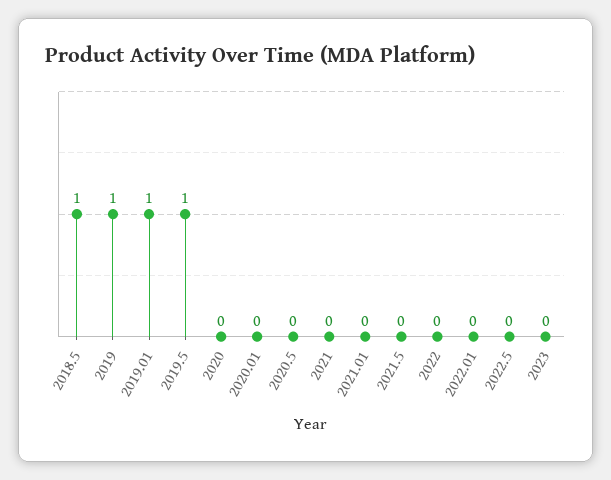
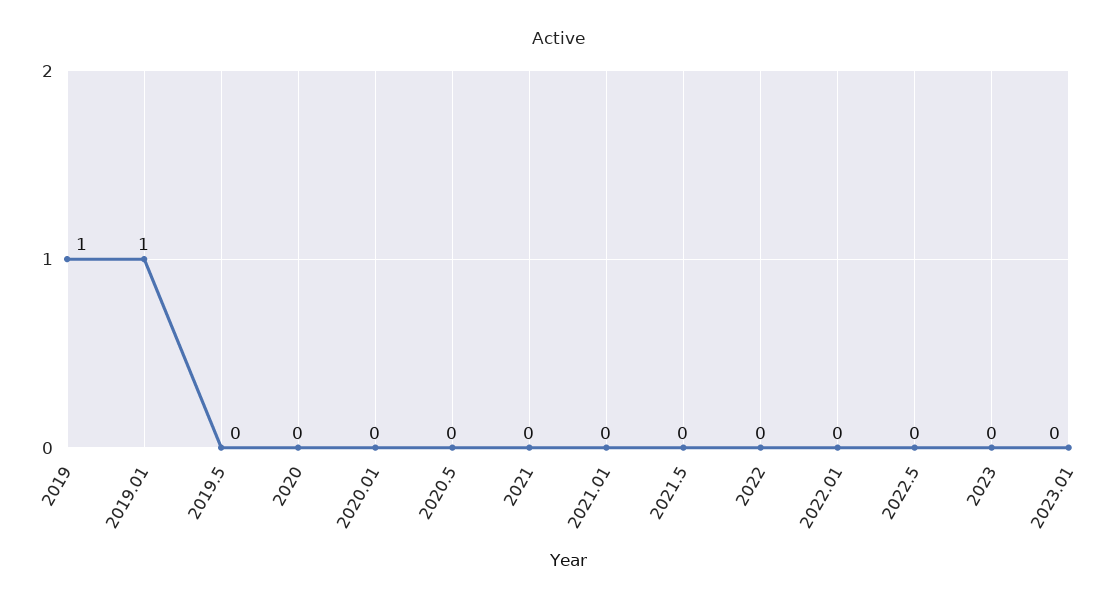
2018.5: 1 -> none
2019.5: 1 -> 0
2023.01: none -> 0

